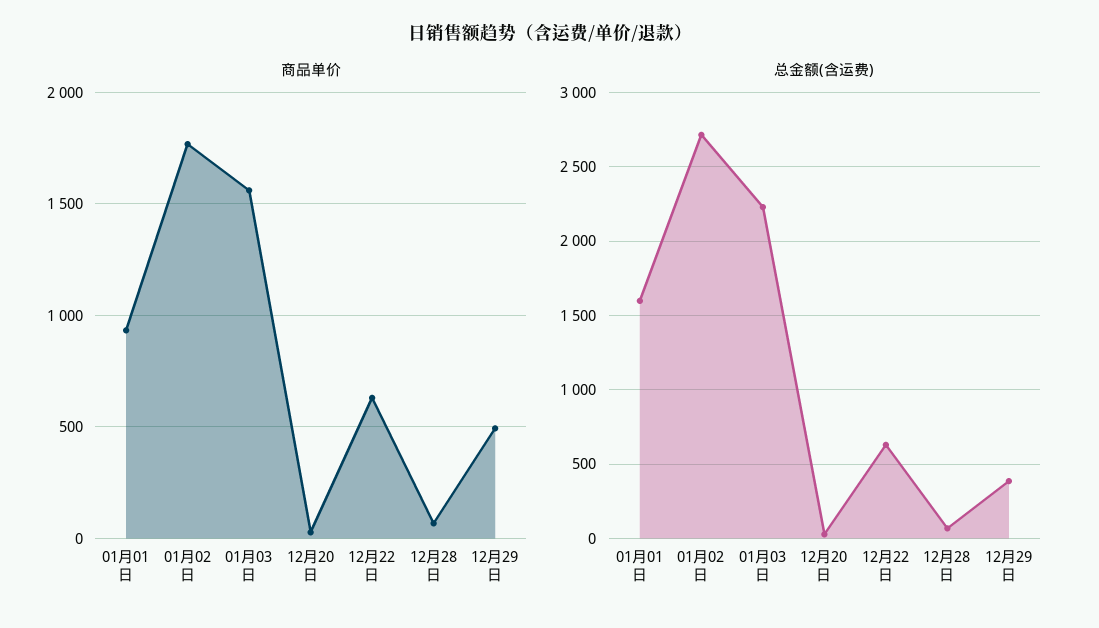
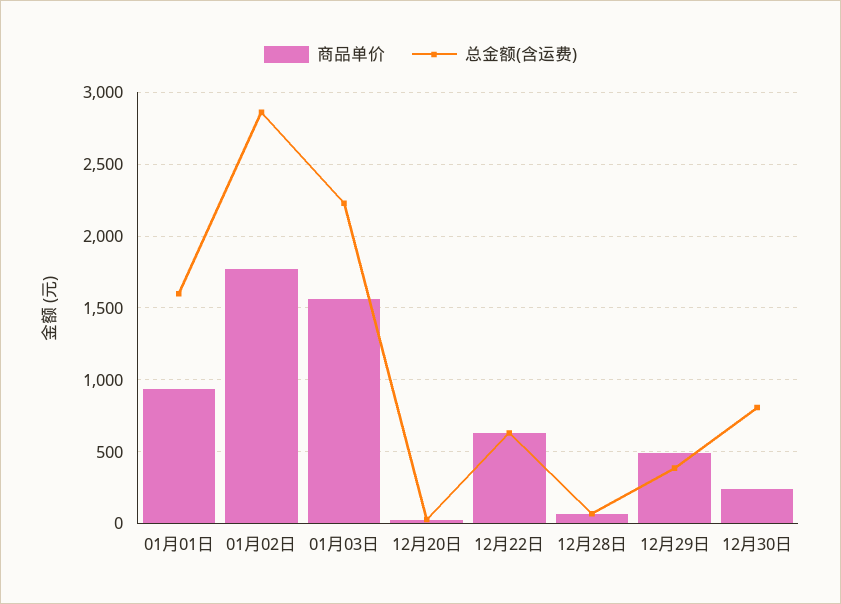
总金额(含运费), 01月02日: 2700 -> 2850
商品单价, 12月30日: none -> 250
总金额(含运费), 12月30日: none -> 800

